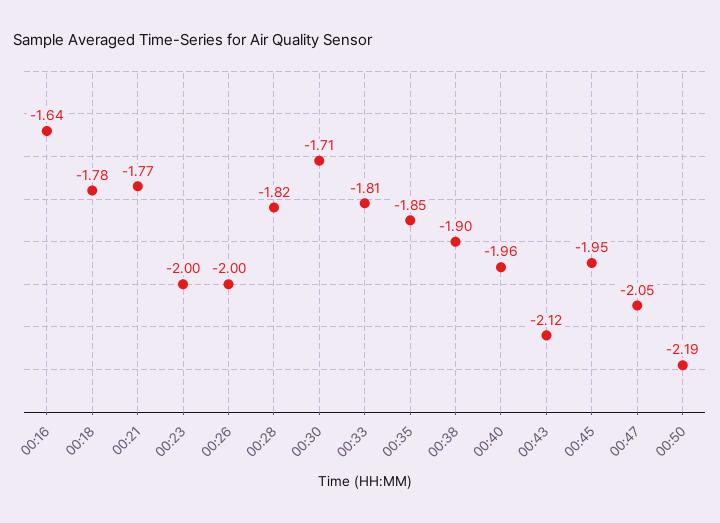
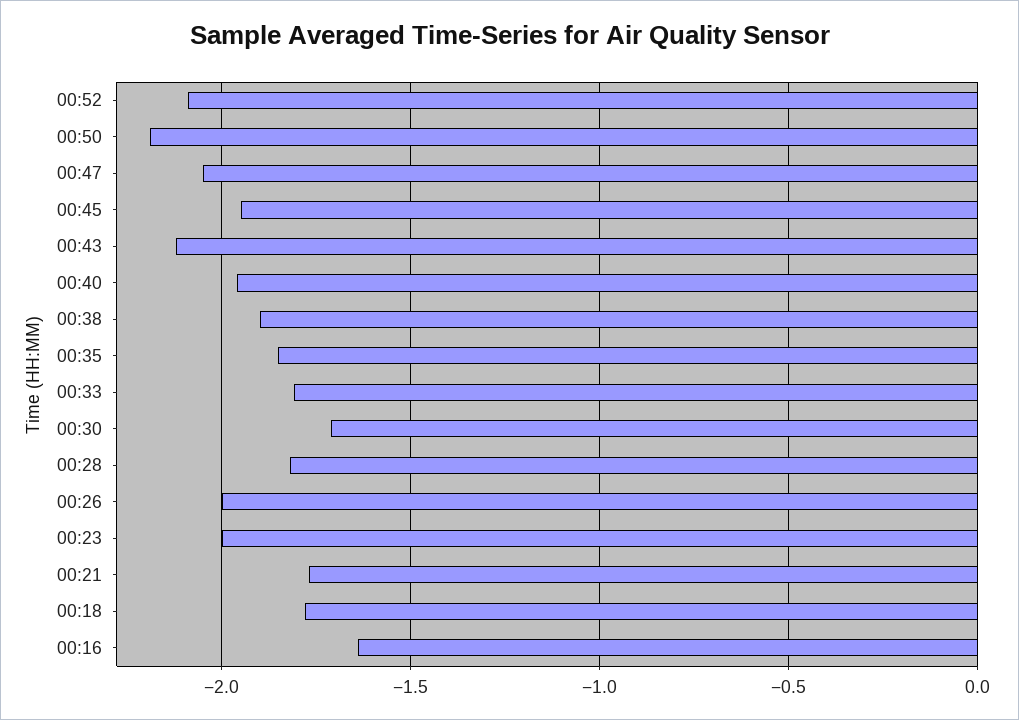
00:52: none -> -2.1

